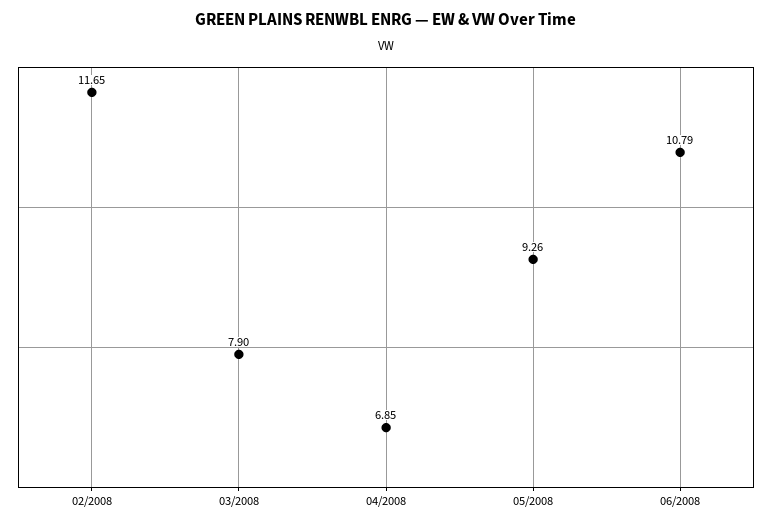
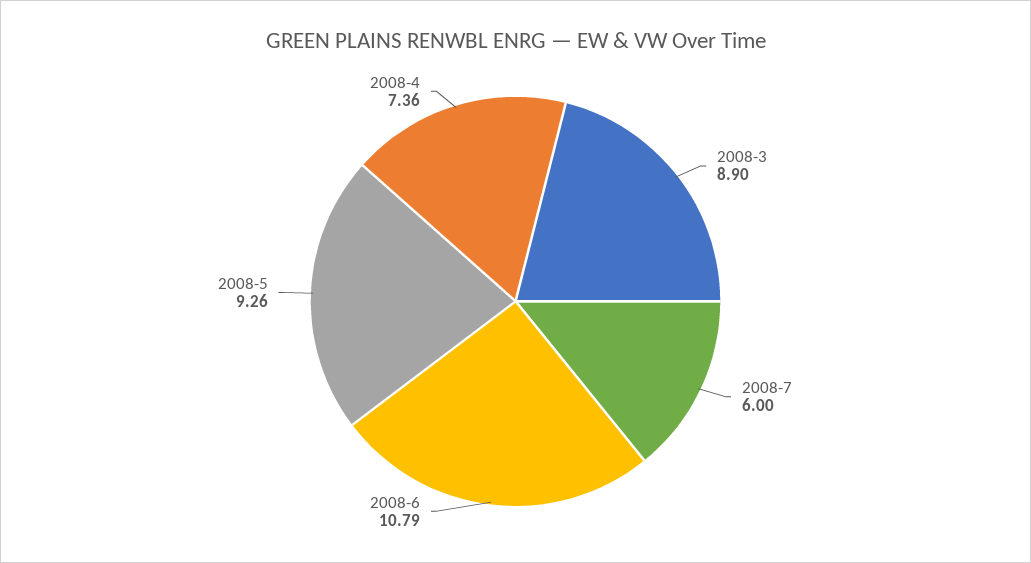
02/2008: 11.65 -> none
03/2008: 7.9 -> 8.9
04/2008: 6.85 -> 7.36
2008-7: none -> 6

